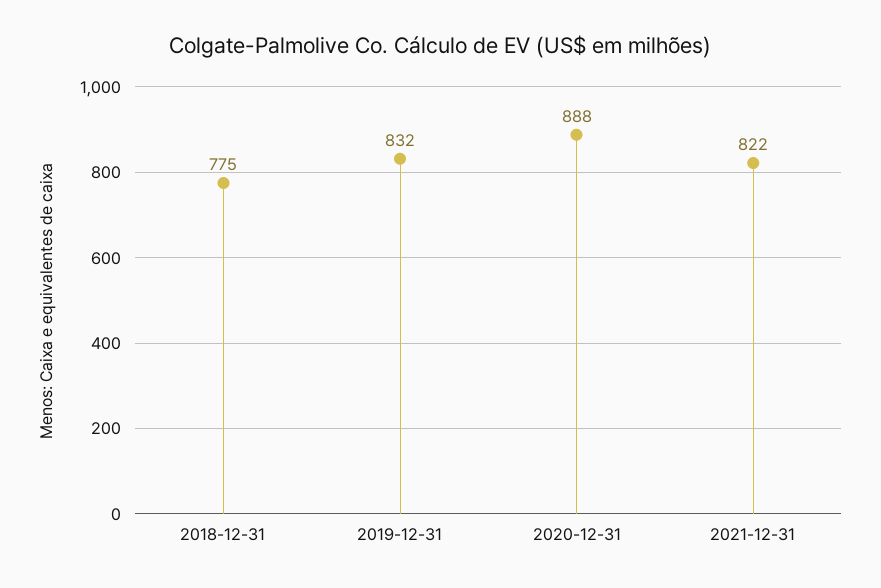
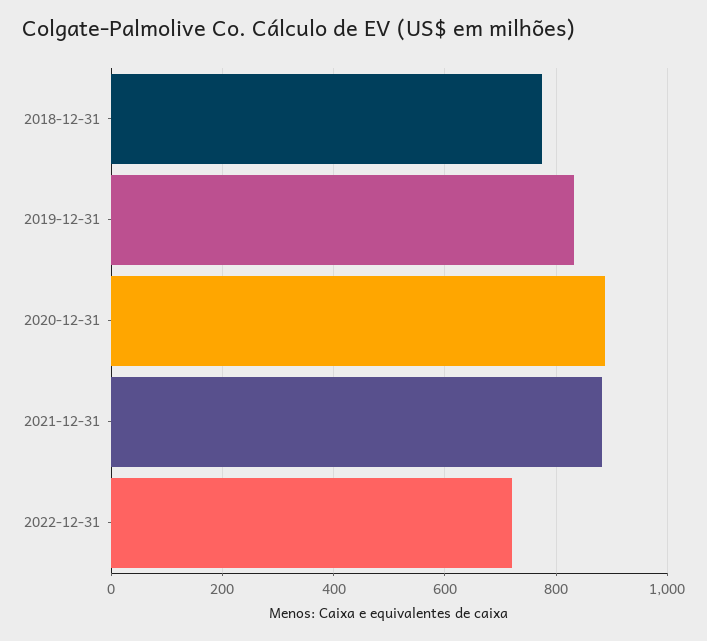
2021-12-31: 822 -> 880
2022-12-31: none -> 720

